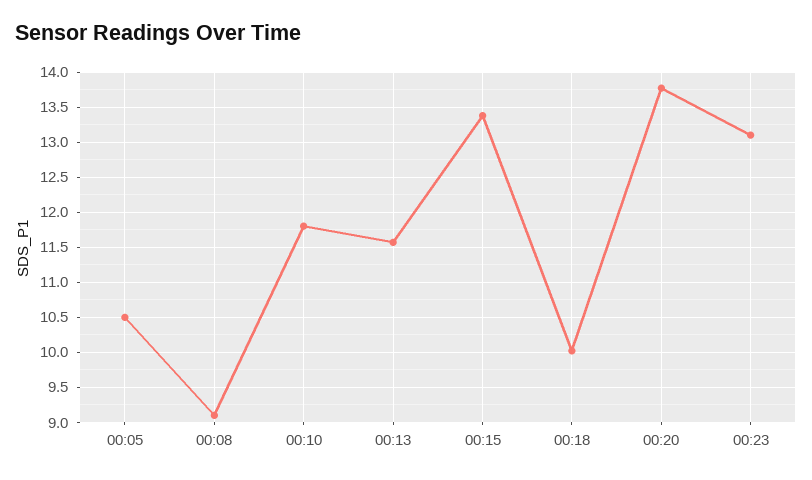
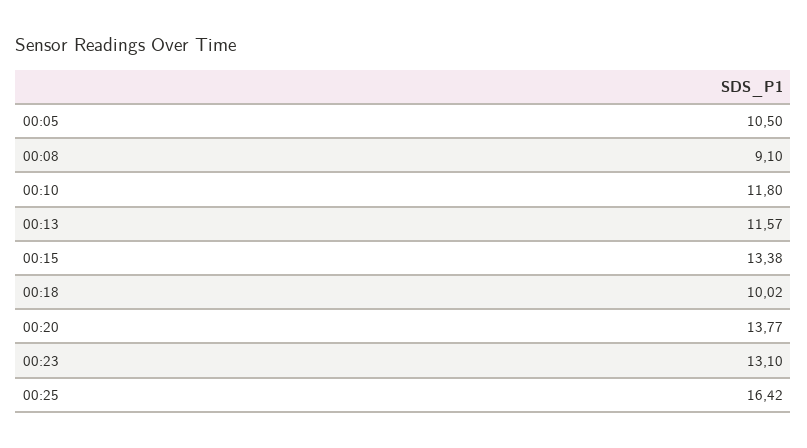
00:25: none -> 16.42

